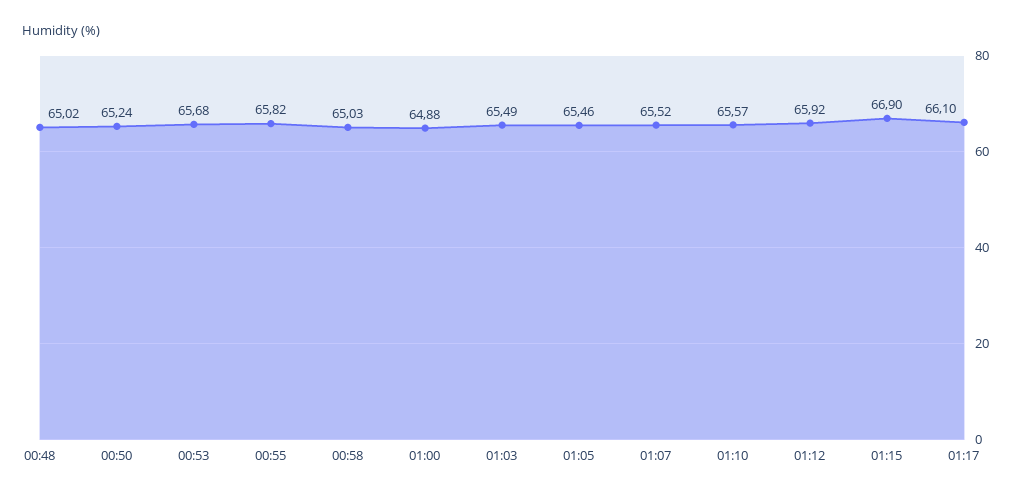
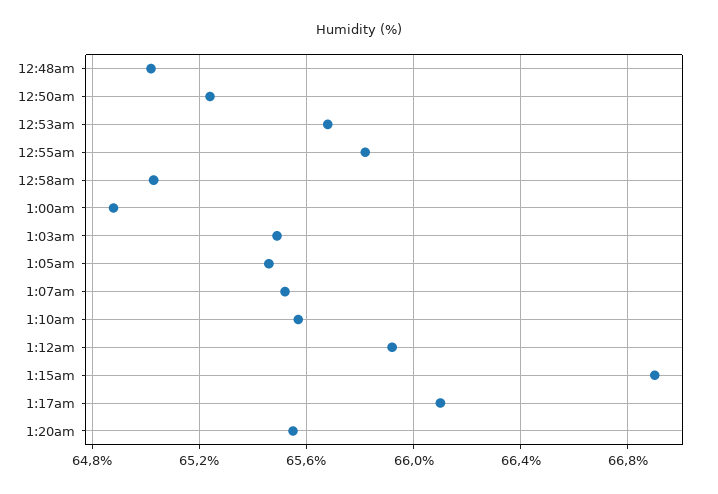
1:20am: none -> 65.55

